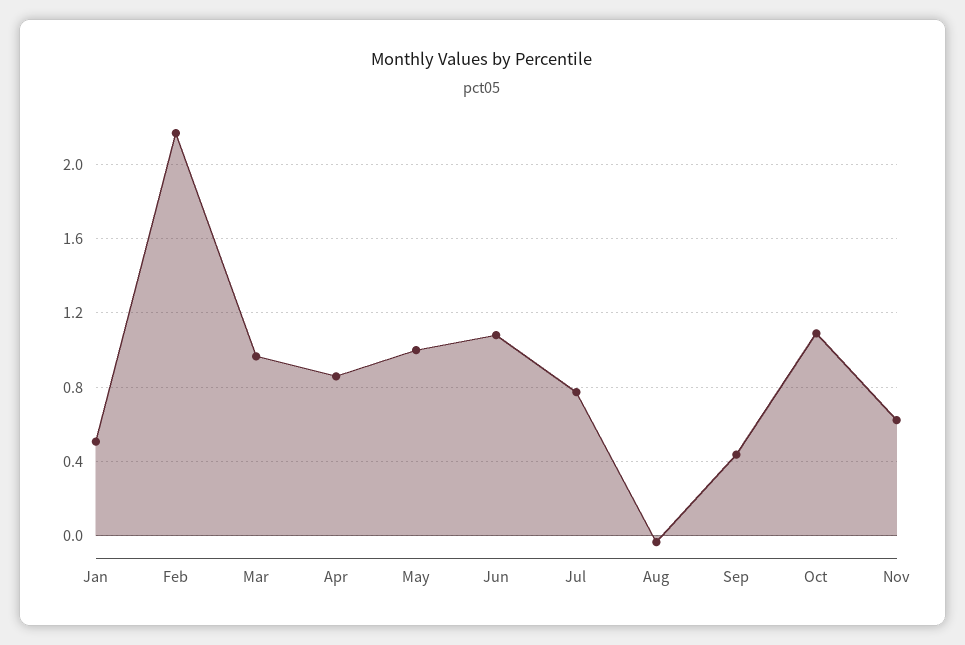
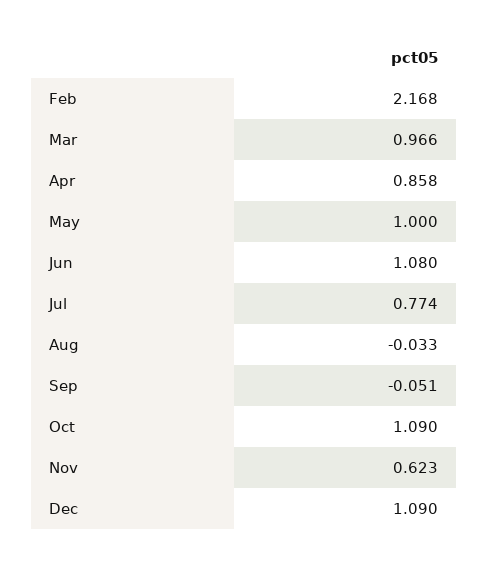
Jan: 0.5 -> none
Sep: 0.45 -> -0.051
Dec: none -> 1.09

